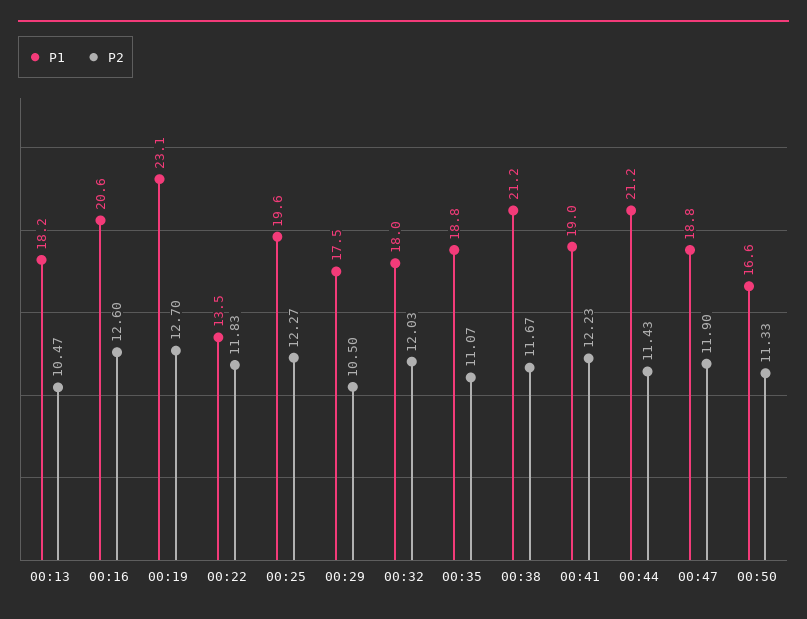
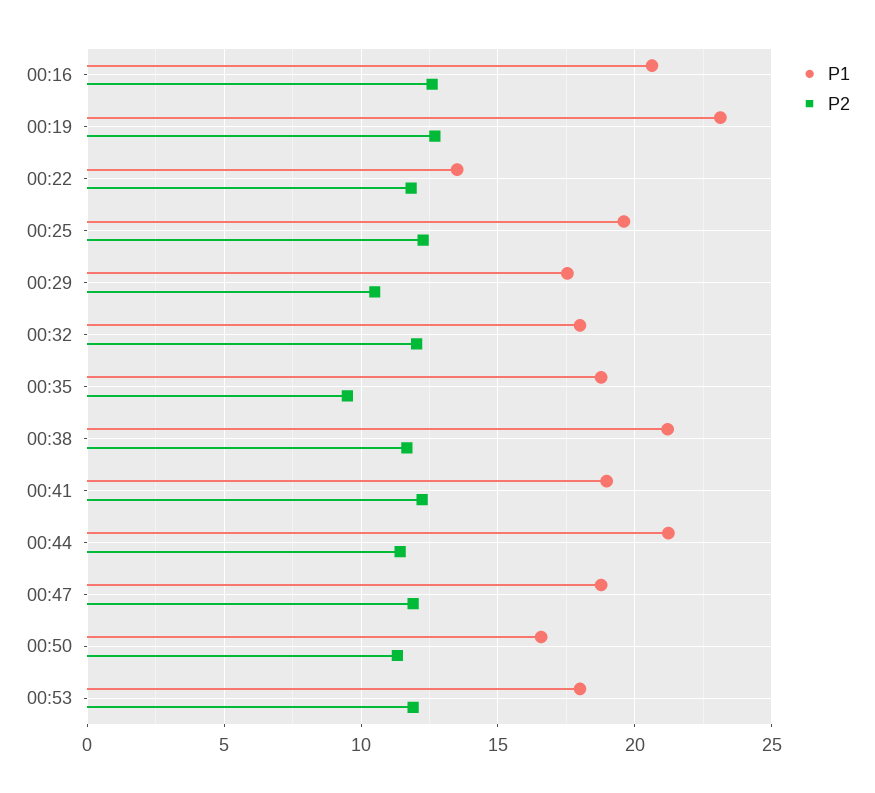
P1, 00:13: 18.2 -> none
P2, 00:13: 10.47 -> none
P2, 00:35: 11.07 -> 9.5
P1, 00:53: none -> 18
P2, 00:53: none -> 12

